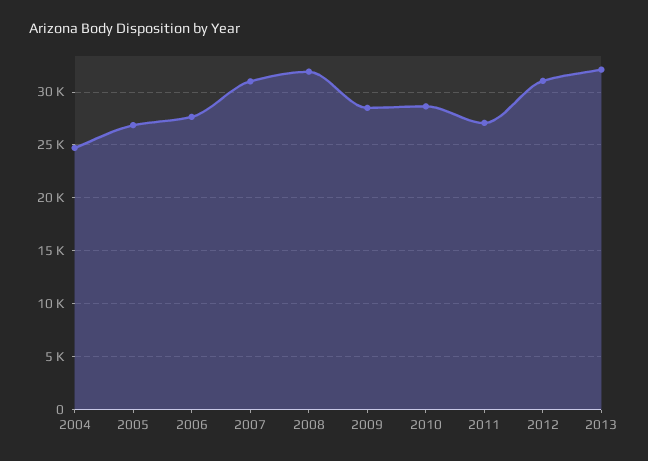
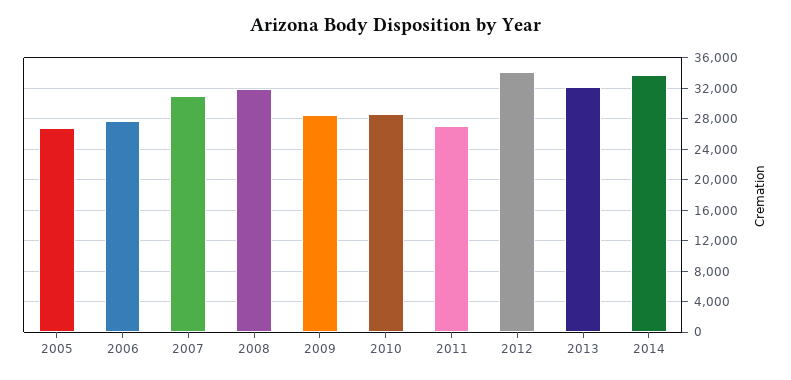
2004: 25000 -> none
2012: 31000 -> 34000
2014: none -> 34000

